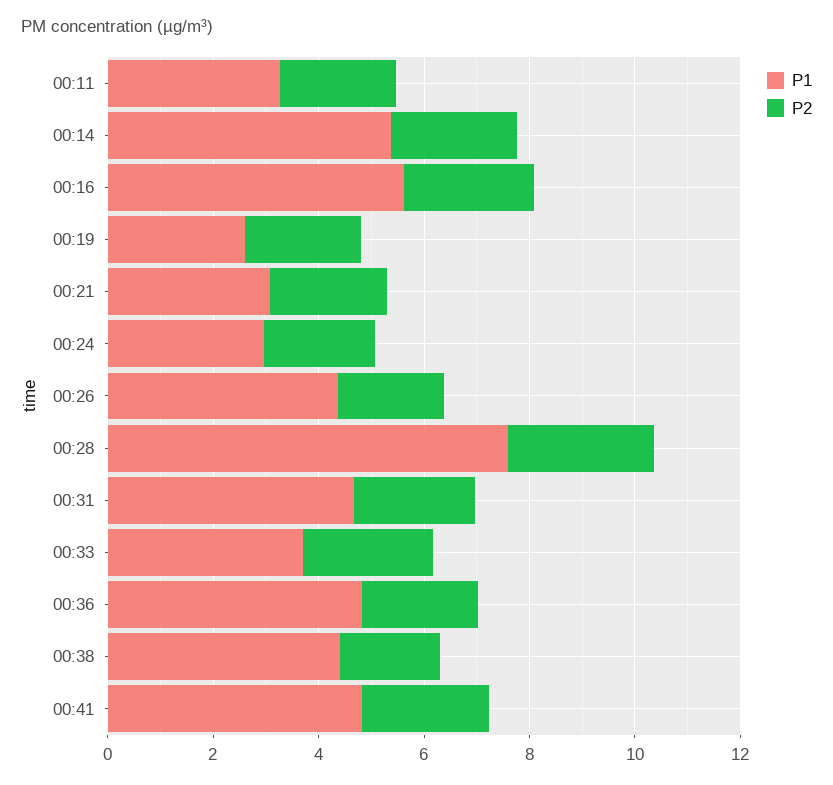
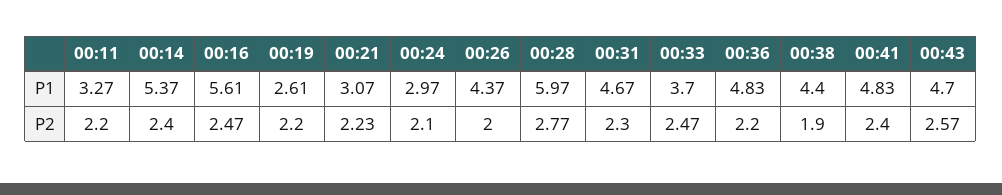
P1, 00:28: 7.5 -> 5.97
P1, 00:43: none -> 4.7
P2, 00:43: none -> 2.57

